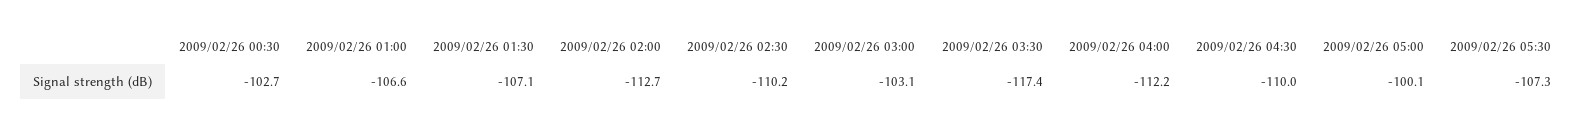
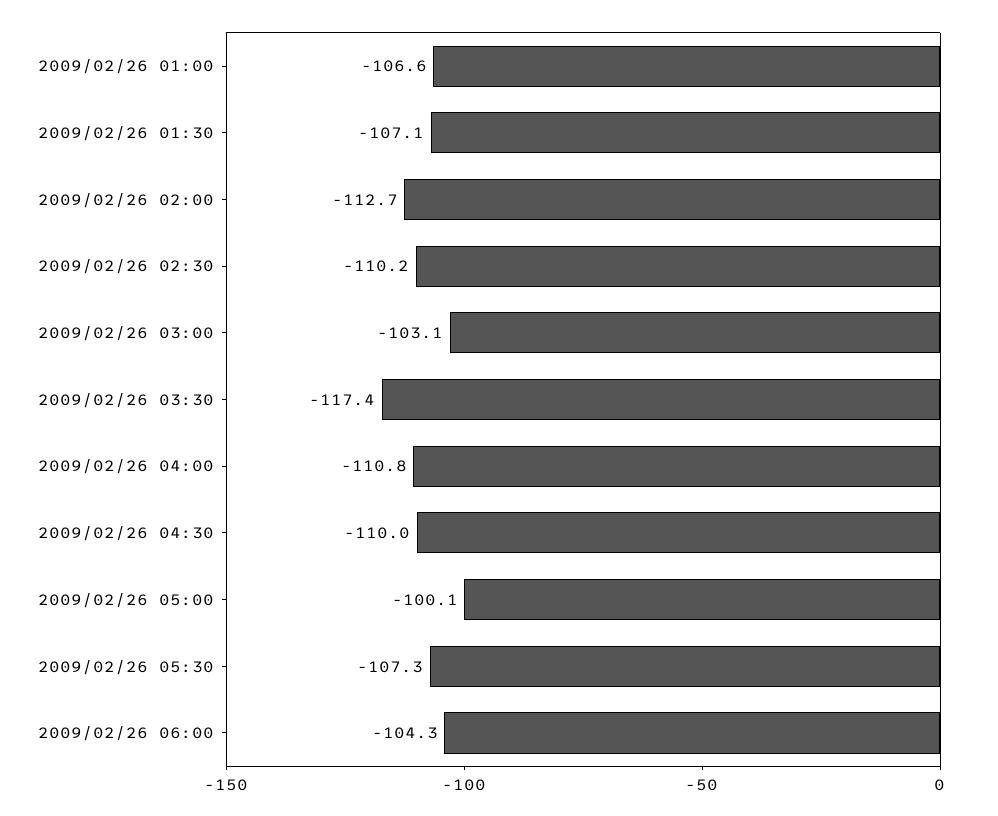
2009/02/26 00:30: -102.7 -> none
2009/02/26 04:00: -112.2 -> -110.8
2009/02/26 06:00: none -> -104.3

